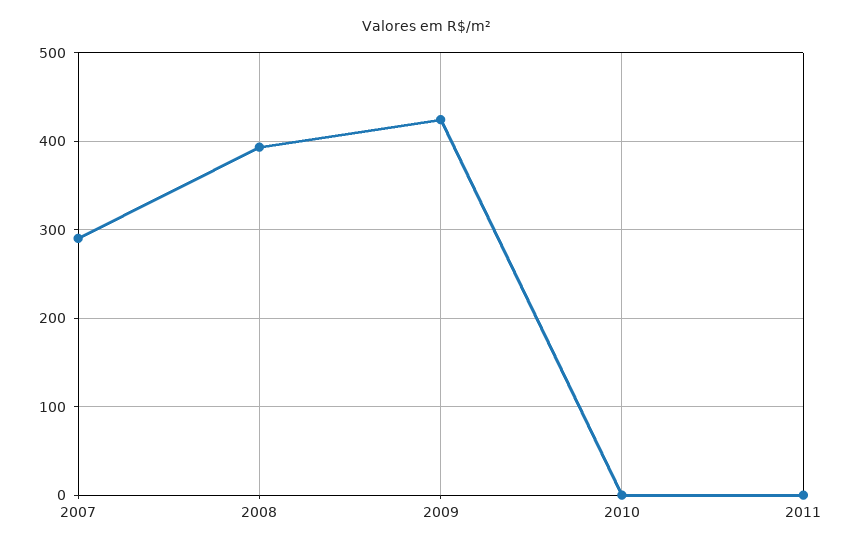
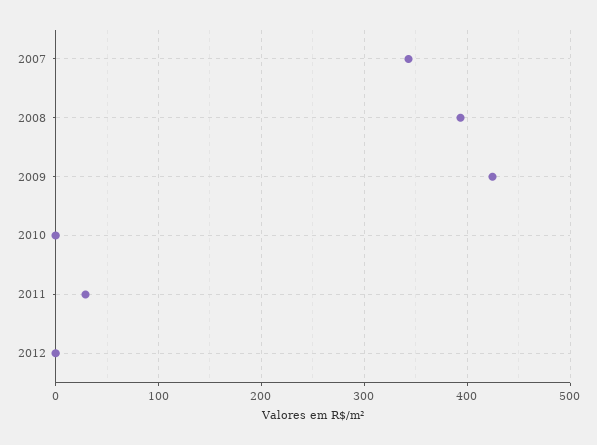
2007: 290 -> 340
2011: 0 -> 30
2012: none -> 0

